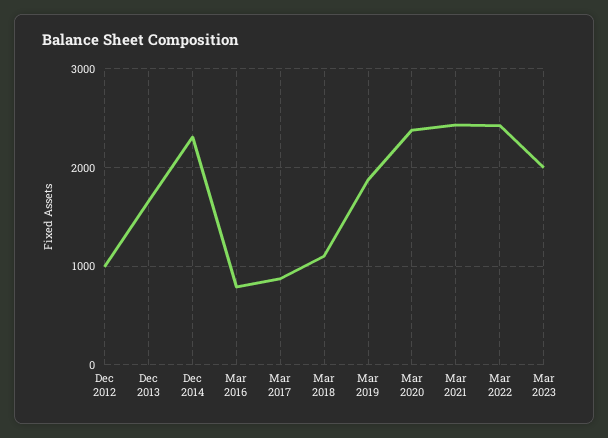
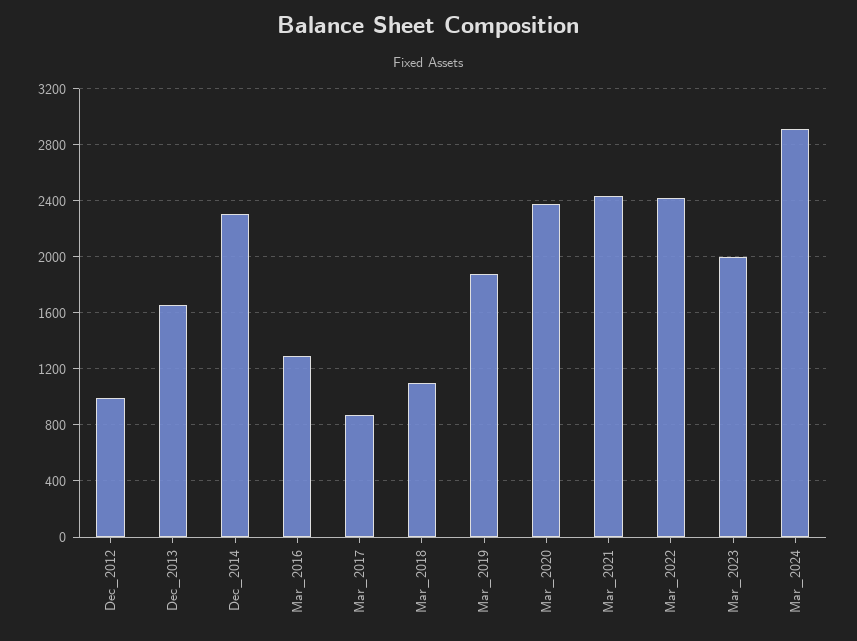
Mar 2016: 800 -> 1300
Mar_2024: none -> 2900

